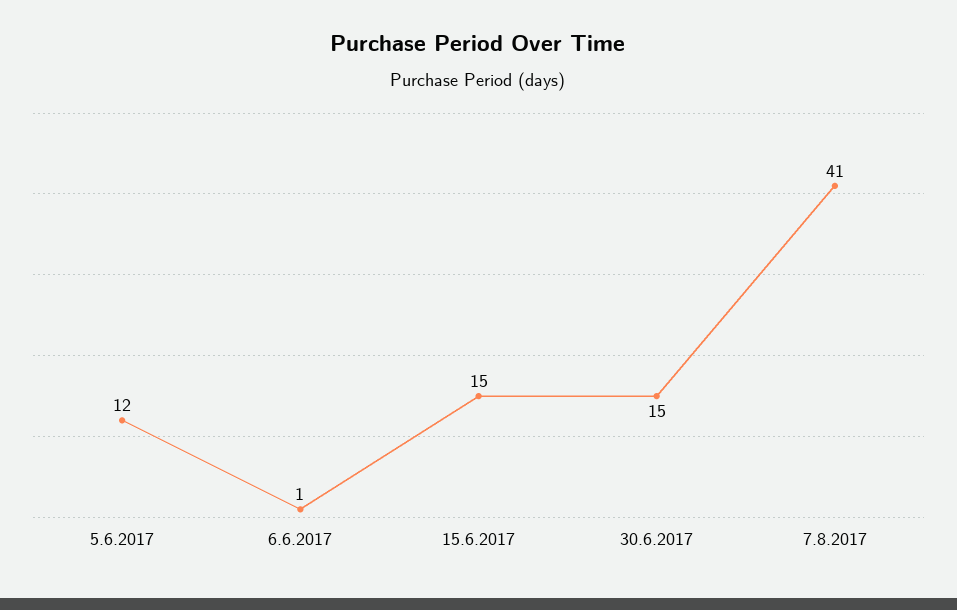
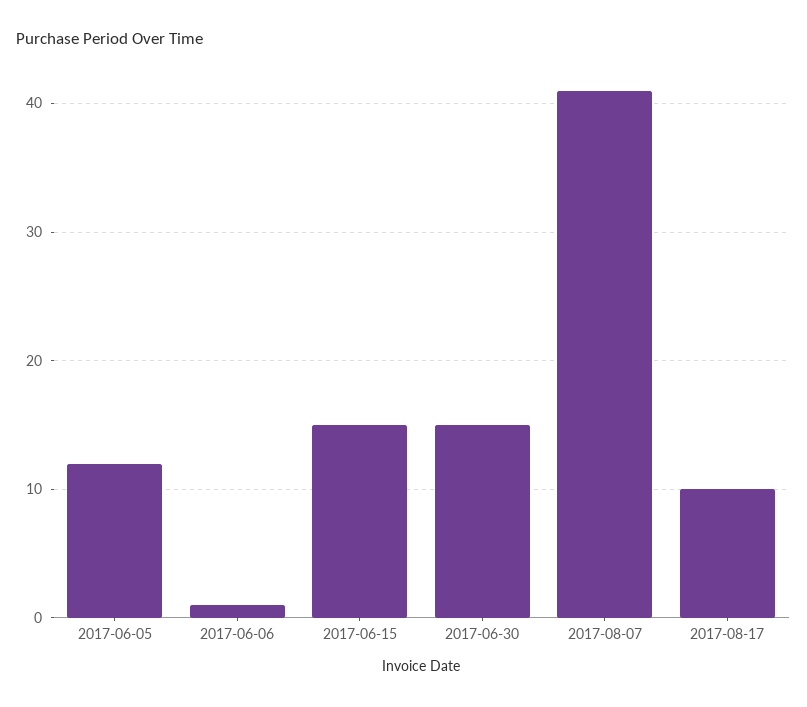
2017-08-17: none -> 10

